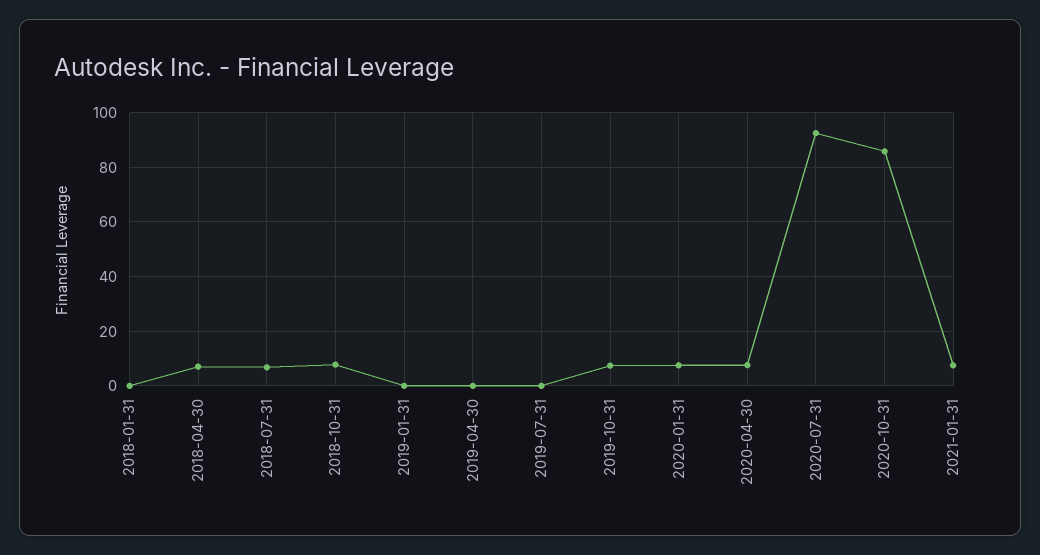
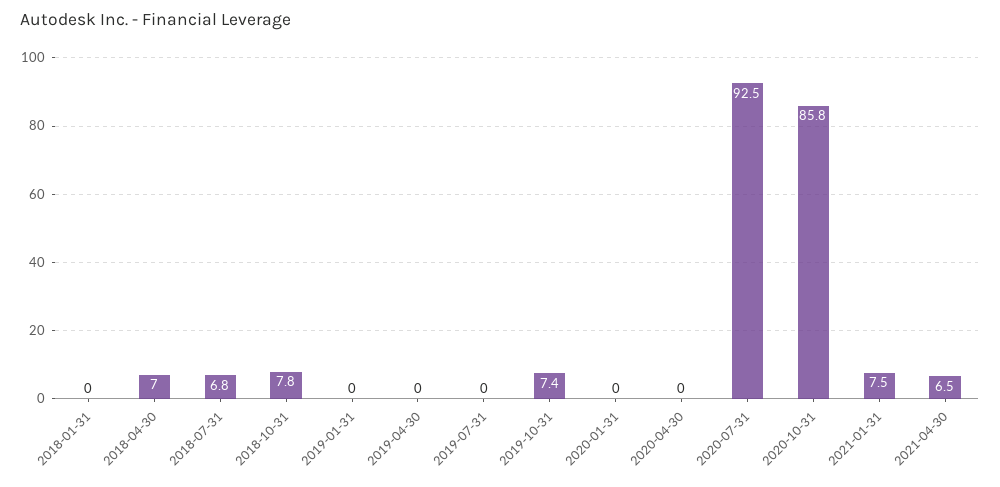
2020-01-31: 7.5 -> 0
2020-04-30: 7.5 -> 0
2021-04-30: none -> 6.5

